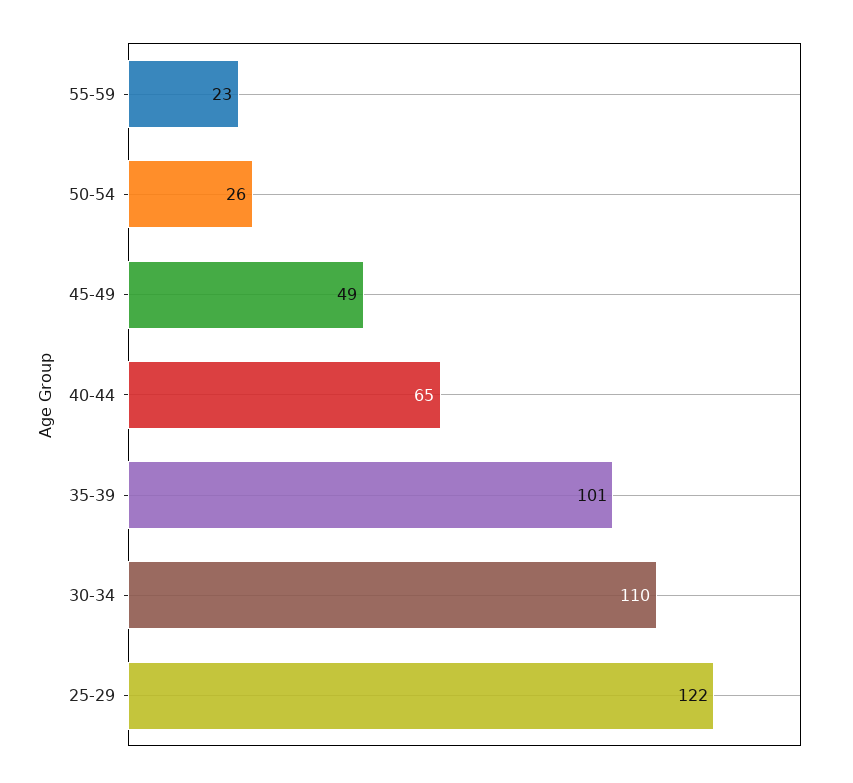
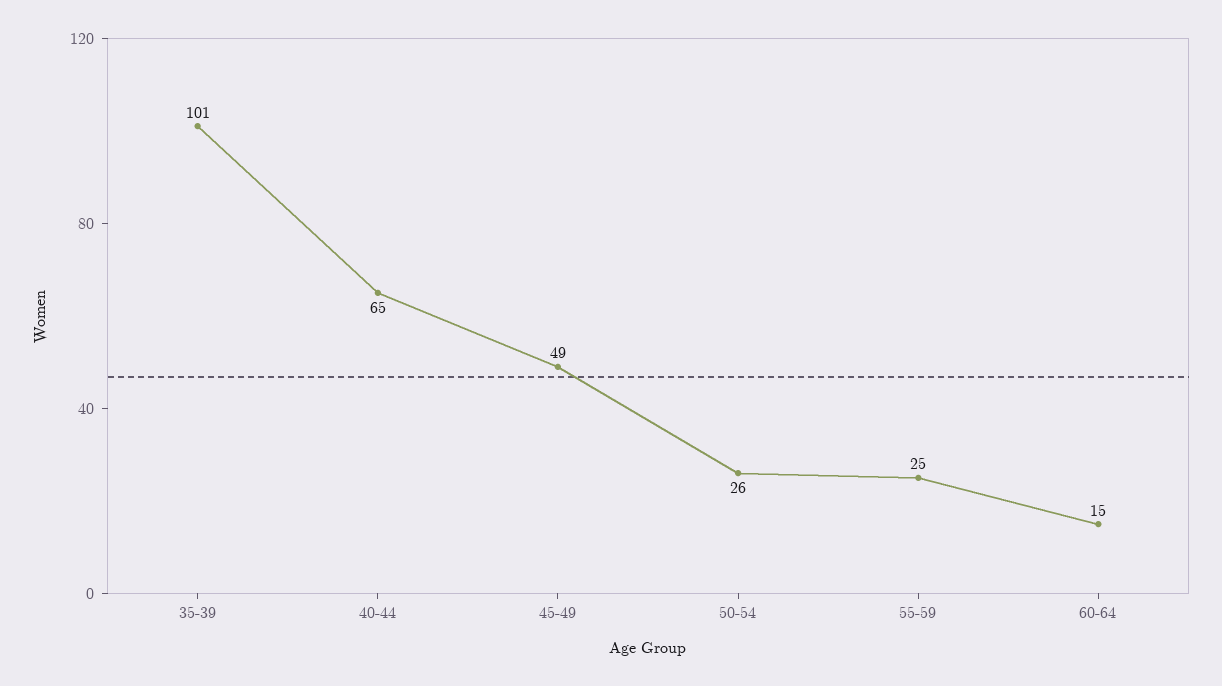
55-59: 23 -> 25
30-34: 110 -> none
25-29: 122 -> none
60-64: none -> 15

